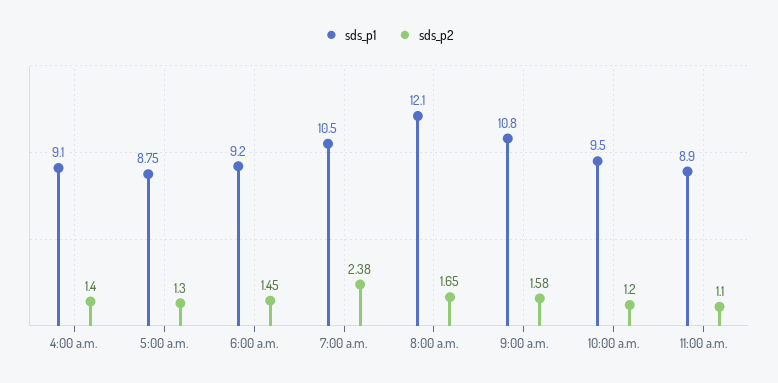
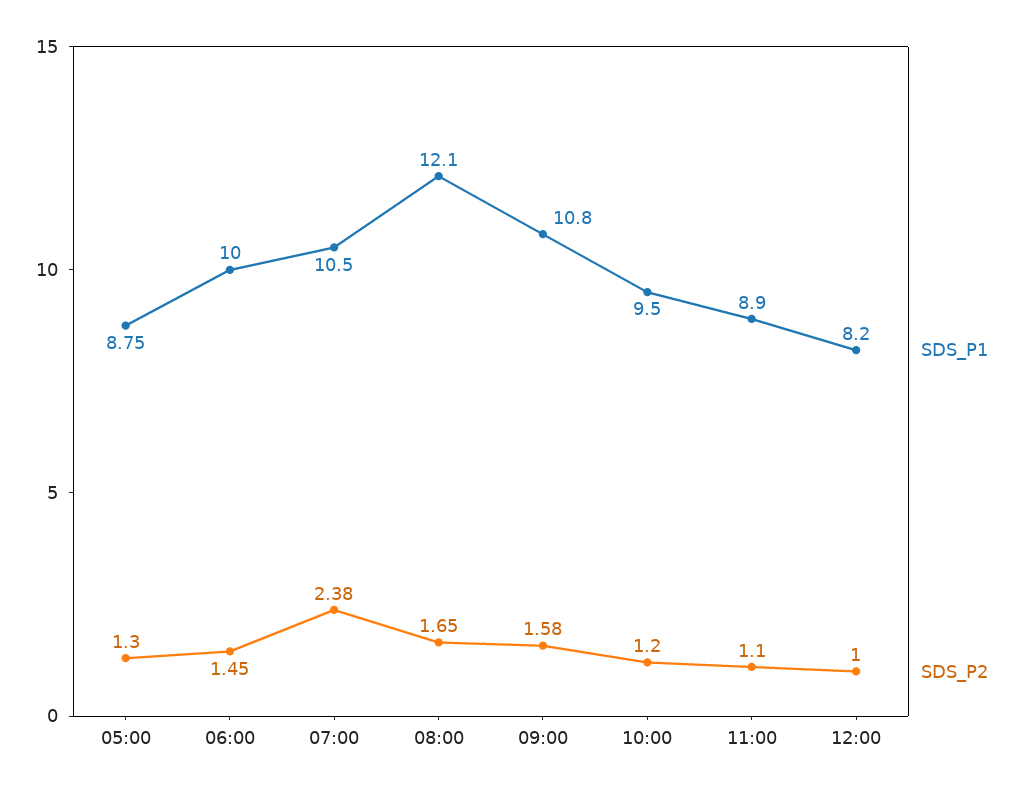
sds_p1, 4:00 a.m.: 9.1 -> none
sds_p2, 4:00 a.m.: 1.4 -> none
sds_p1, 6:00 a.m.: 9.2 -> 10
sds_p1, 12:00: none -> 8.2
sds_p2, 12:00: none -> 1

